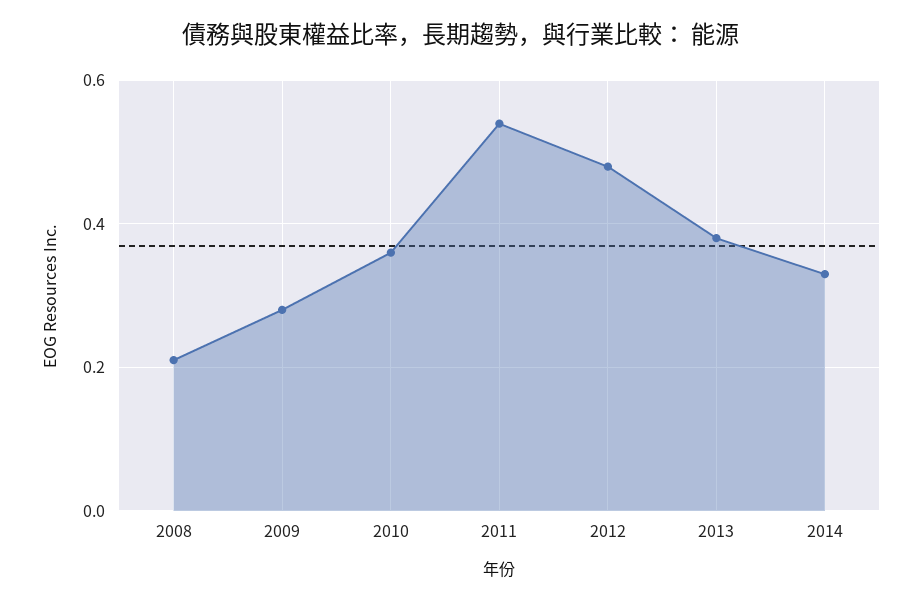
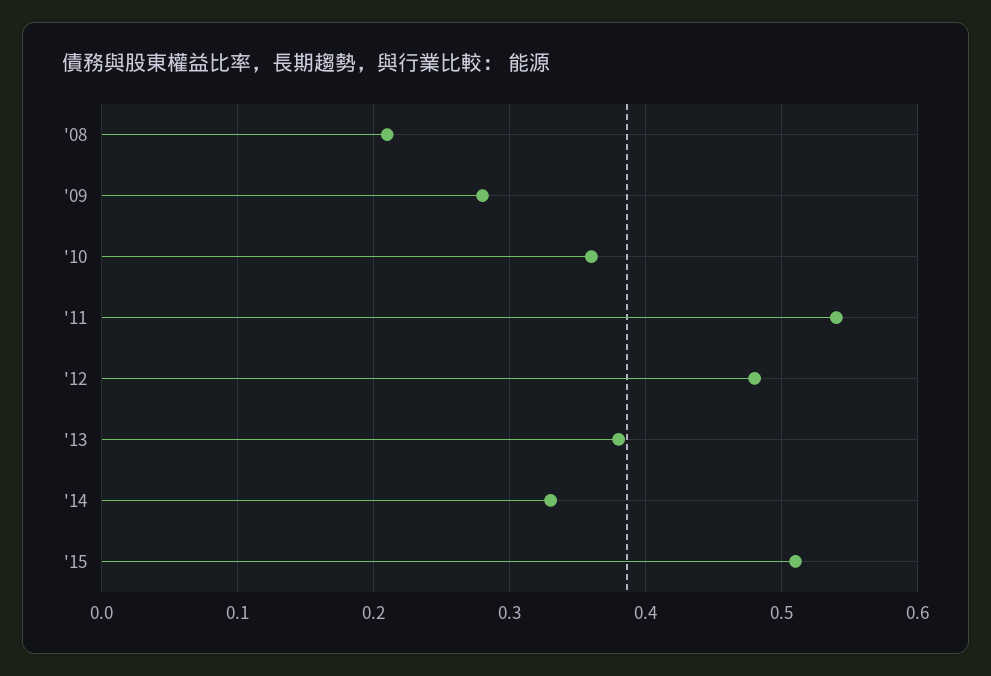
'15: none -> 0.51

